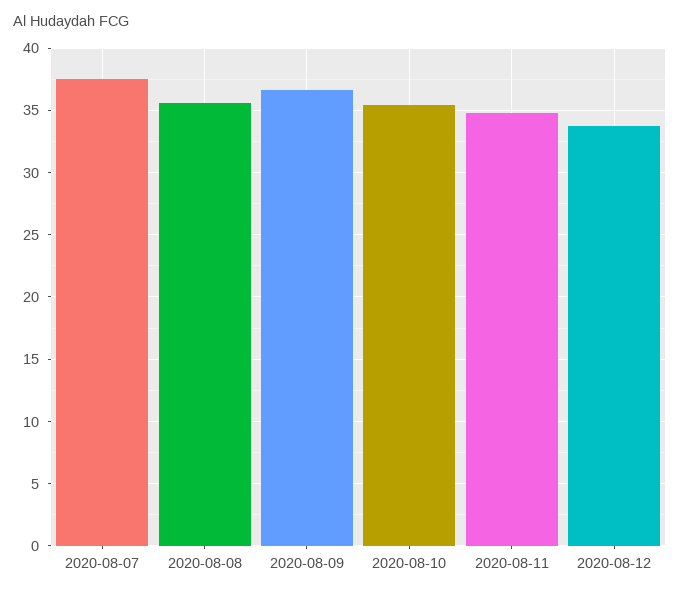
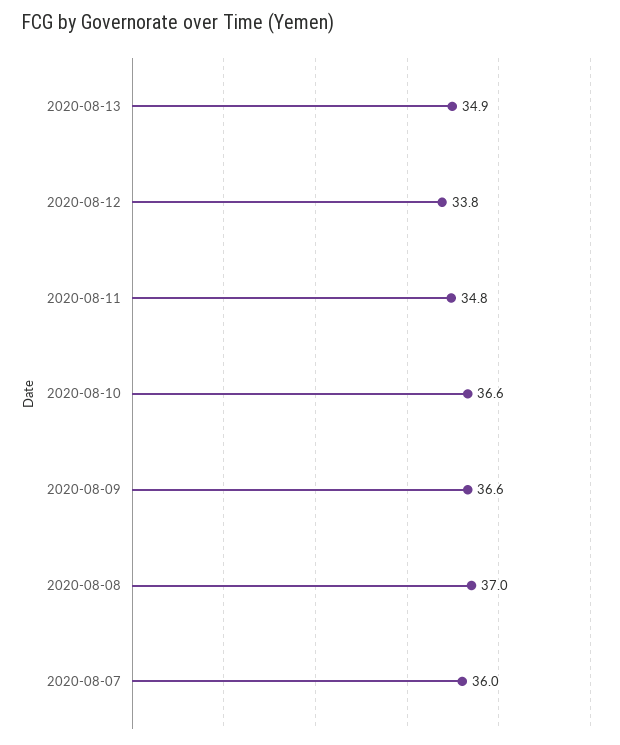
2020-08-07: 37.5 -> 36
2020-08-08: 35.5 -> 37
2020-08-10: 35.5 -> 36.6
2020-08-13: none -> 34.9

